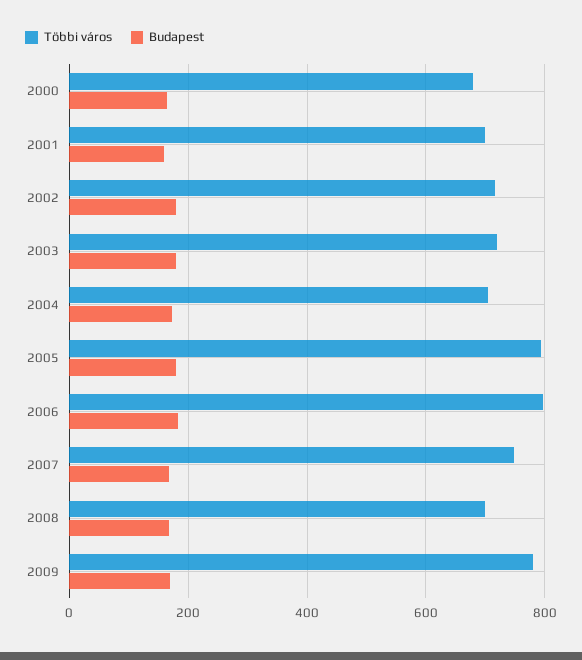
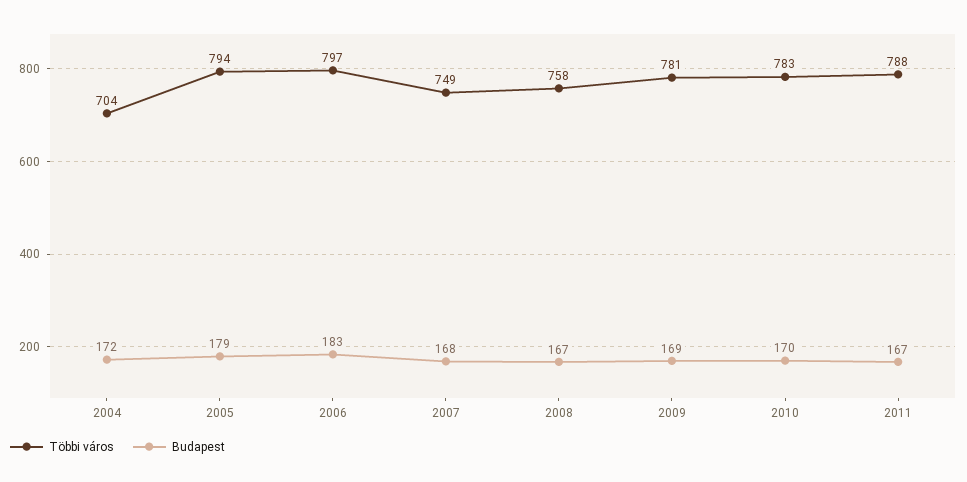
Többi város, 2000: 680 -> none
Budapest, 2000: 160 -> none
Többi város, 2001: 700 -> none
Budapest, 2001: 160 -> none
Többi város, 2002: 720 -> none
Budapest, 2002: 180 -> none
Többi város, 2003: 720 -> none
Budapest, 2003: 180 -> none
Többi város, 2008: 700 -> 758
Többi város, 2010: none -> 783
Budapest, 2010: none -> 170
Többi város, 2011: none -> 788
Budapest, 2011: none -> 167

